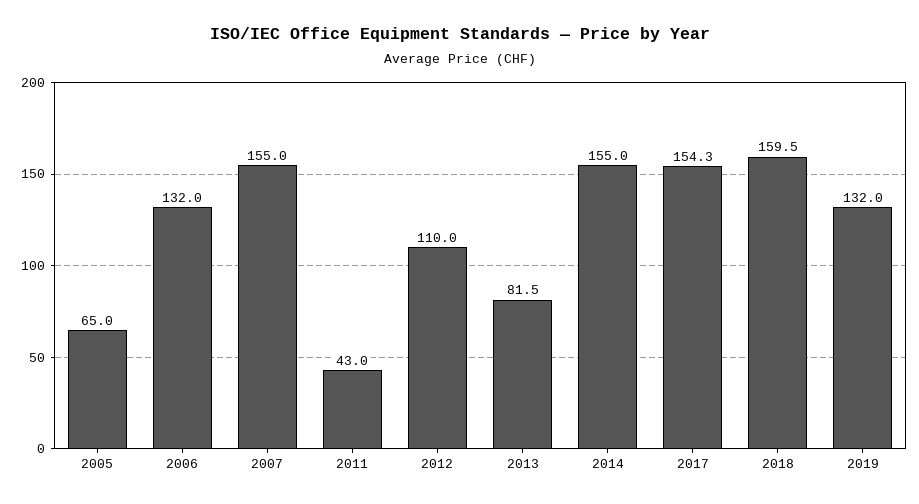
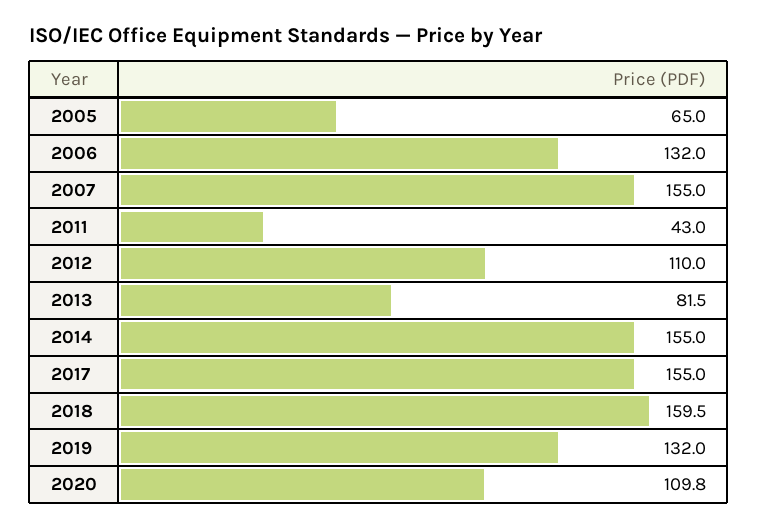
2017: 154.3 -> 155
2020: none -> 109.8

